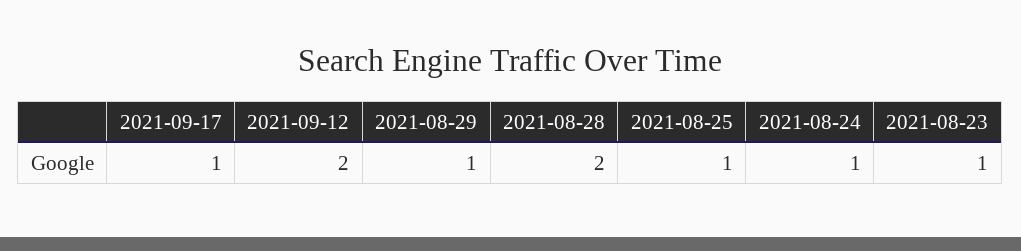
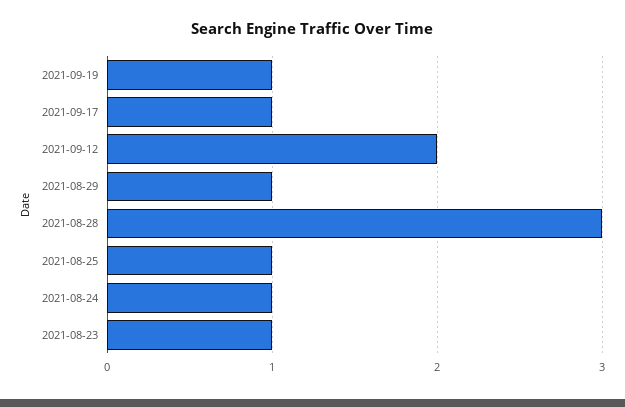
2021-08-28: 2 -> 3
2021-09-19: none -> 1

